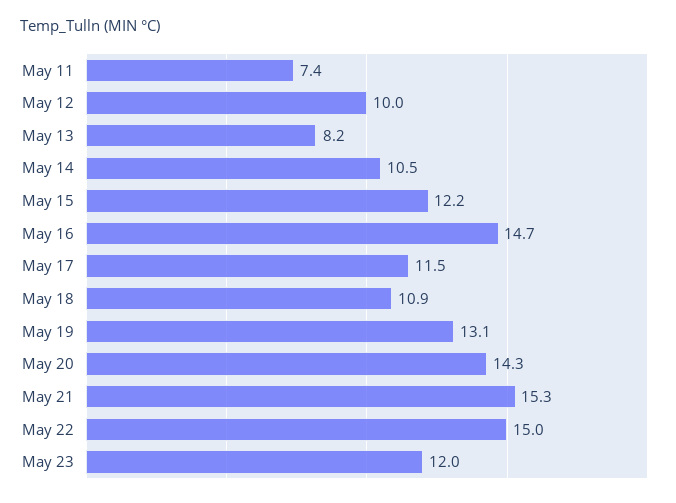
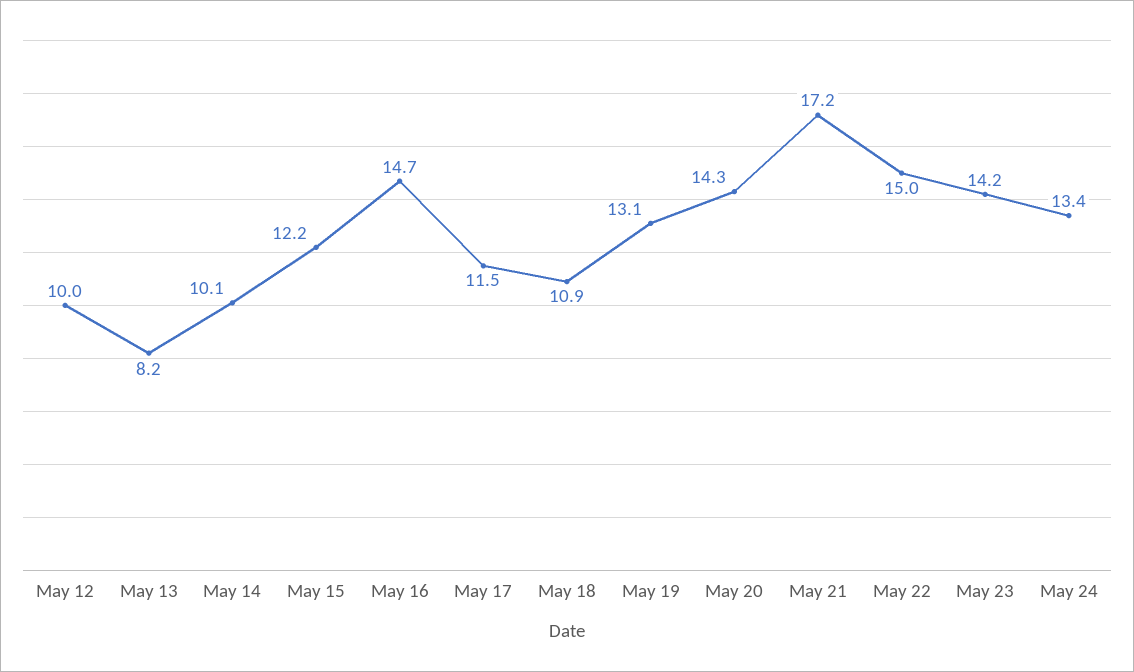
May 11: 7.4 -> none
May 14: 10.5 -> 10.1
May 21: 15.3 -> 17.2
May 23: 12 -> 14.2
May 24: none -> 13.4

